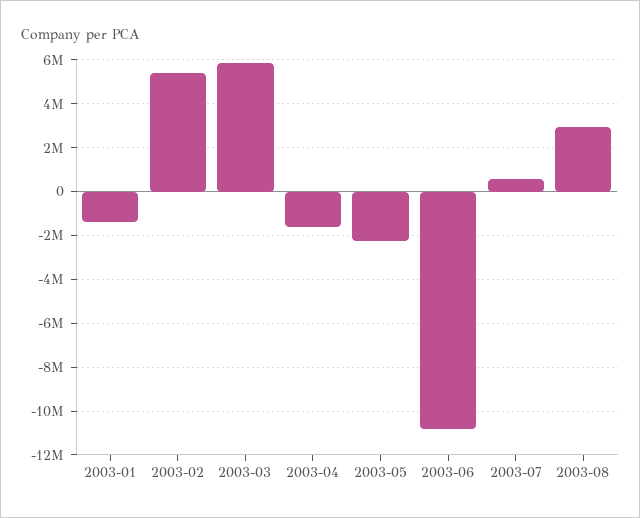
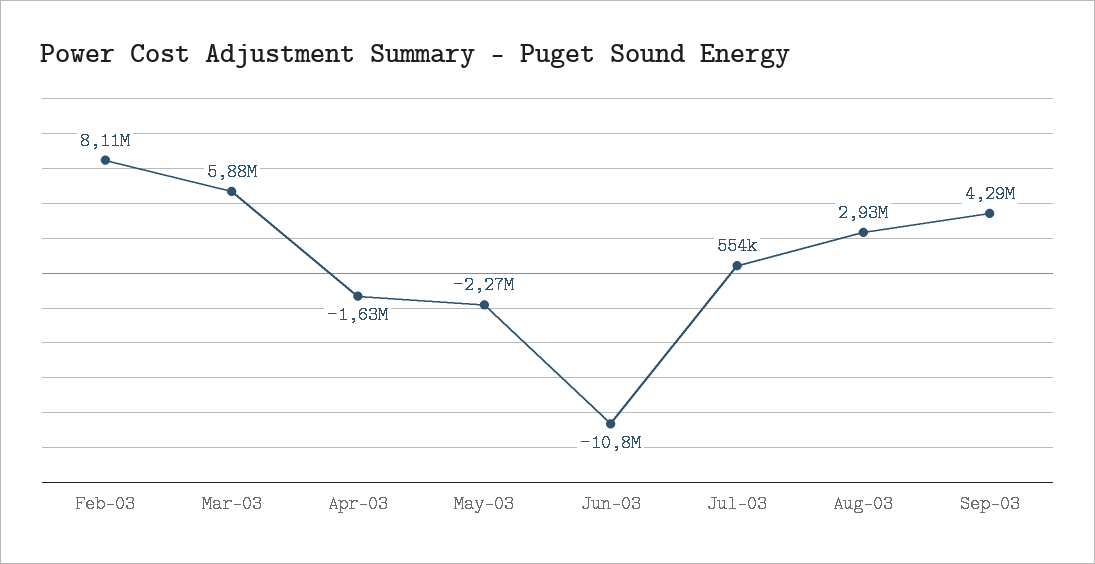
2003-01: -1500000 -> none
2003-02: 5500000 -> 8110000
Sep-03: none -> 4290000

